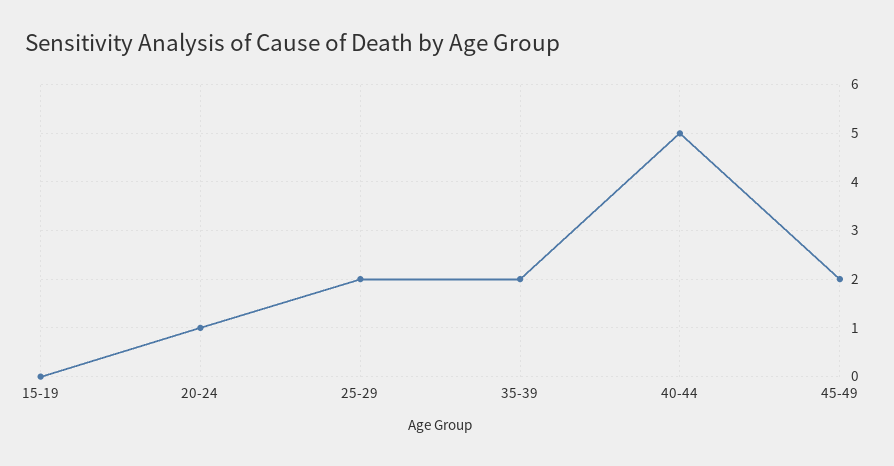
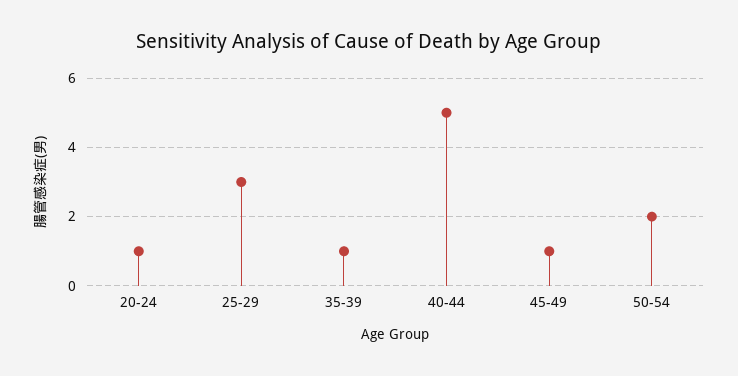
15-19: 0 -> none
25-29: 2 -> 3
35-39: 2 -> 1
45-49: 2 -> 1
50-54: none -> 2

